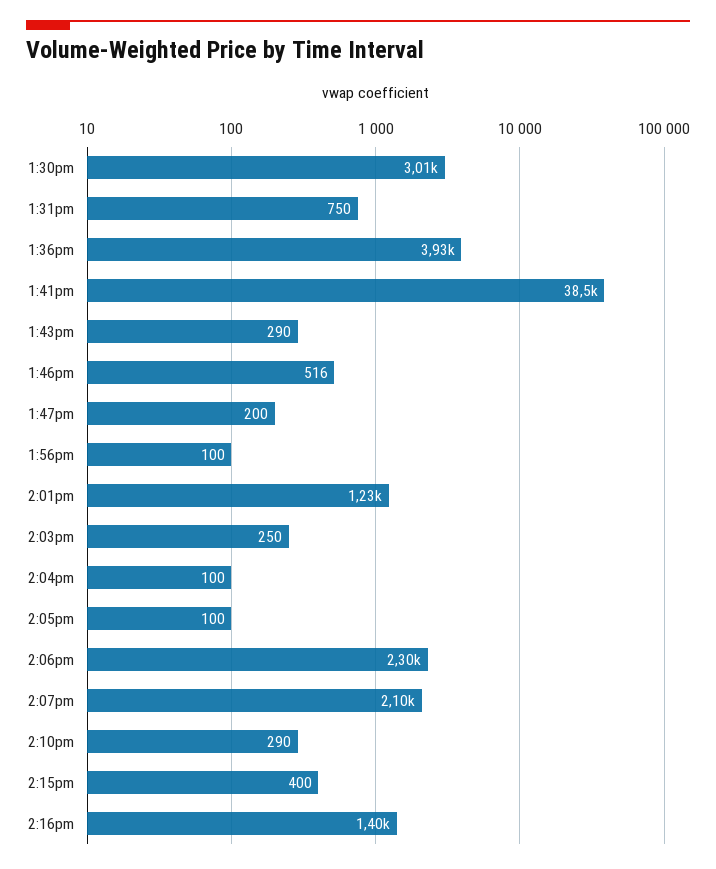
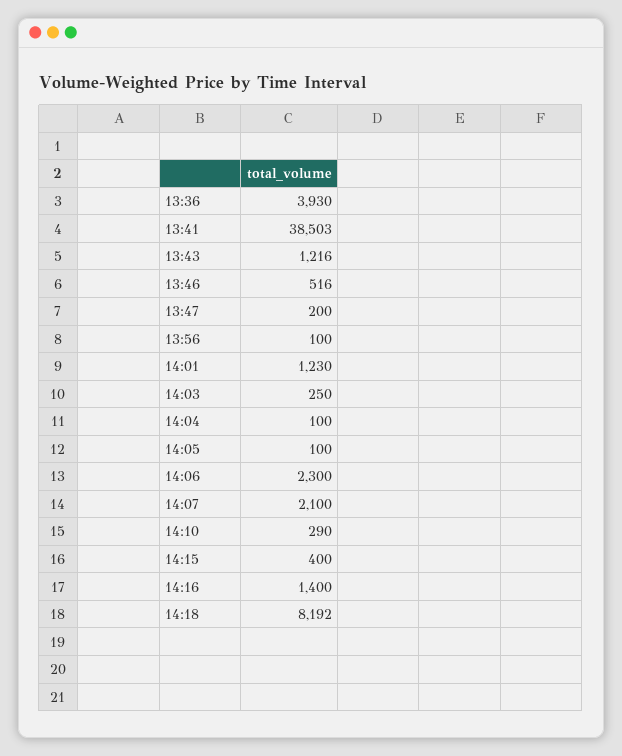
1:30pm: 3010 -> none
1:31pm: 750 -> none
1:43pm: 290 -> 1216
14:18: none -> 8192

